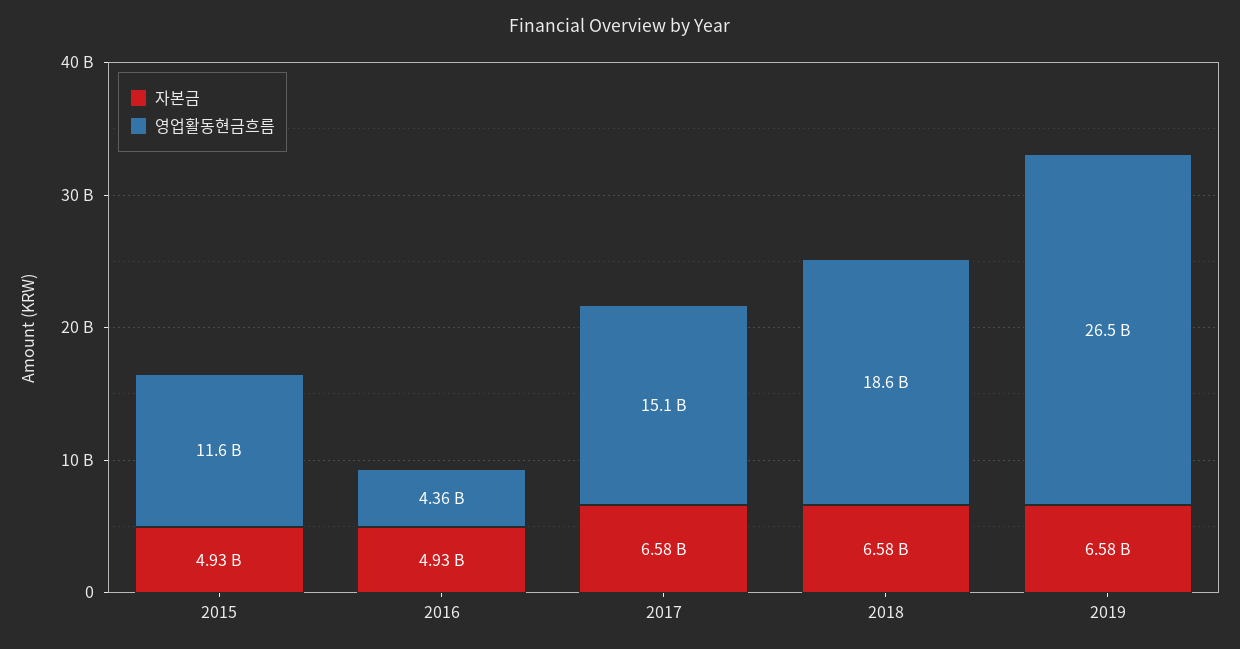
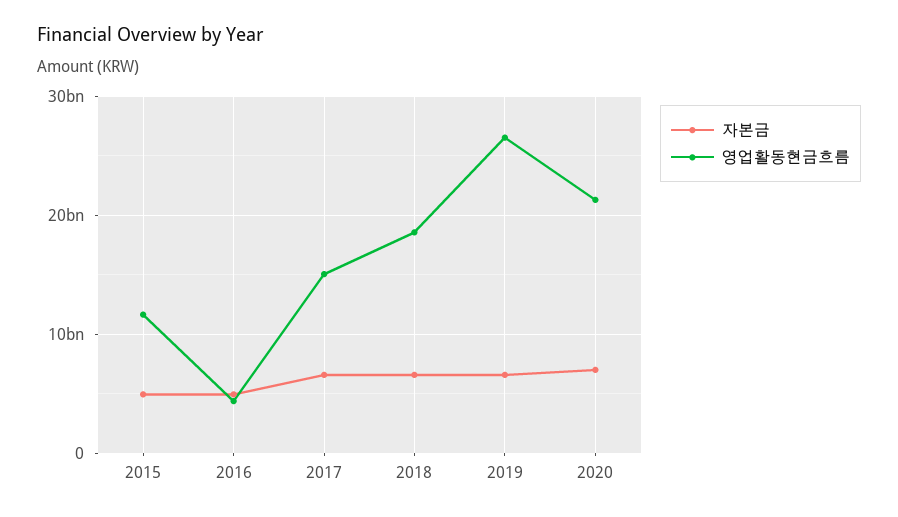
자본금, 2020: none -> 7000000000
영업활동현금흐름, 2020: none -> 21000000000

